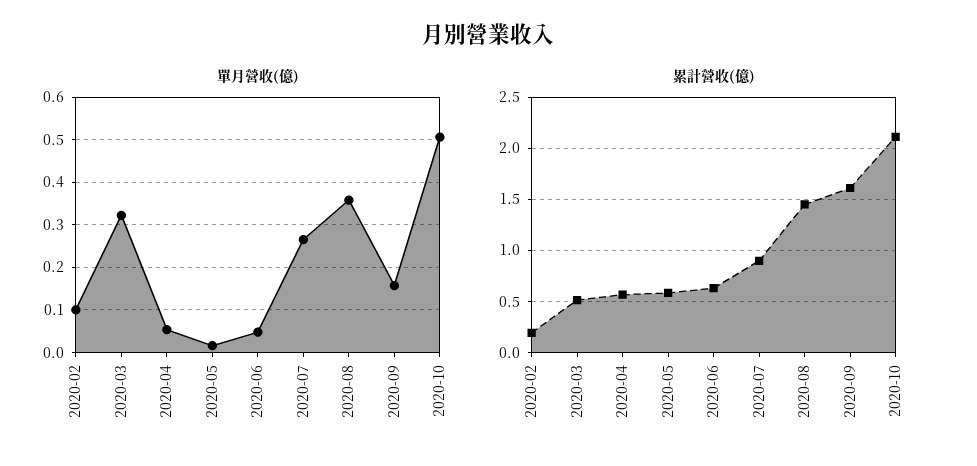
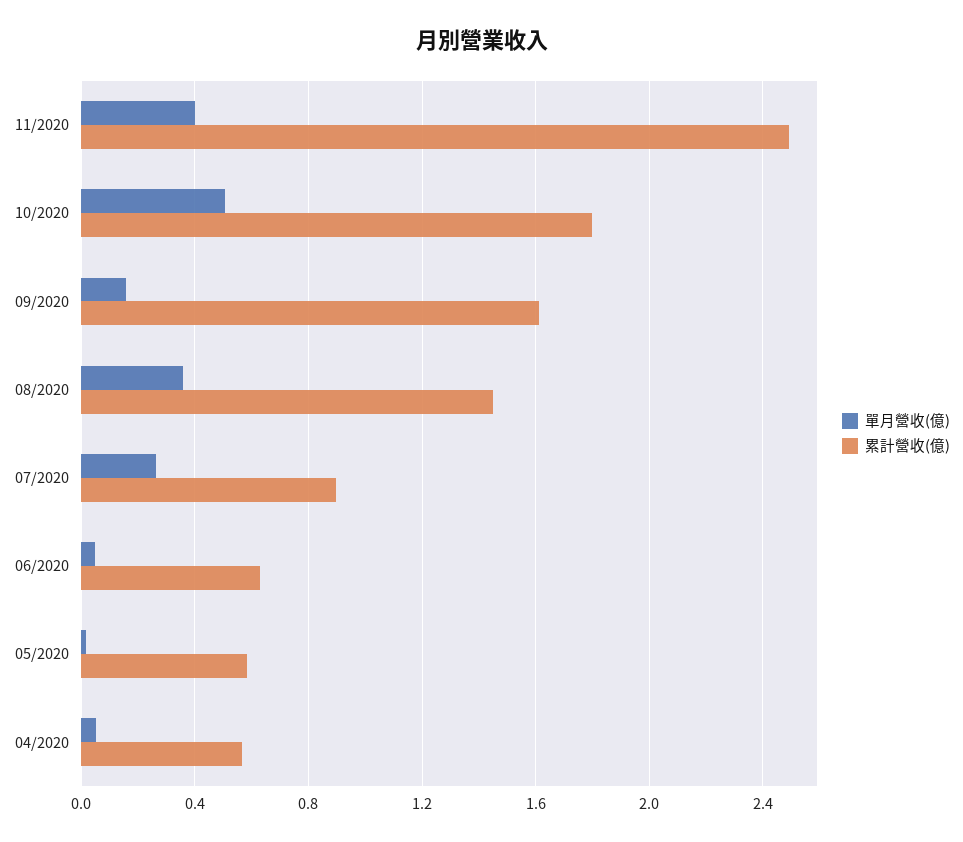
單月營收(億), 2020-02: 0.1 -> none
單月營收(億), 2020-03: 0.32 -> none
累計營收(億), 2020-02: 0.2 -> none
累計營收(億), 2020-03: 0.5 -> none
累計營收(億), 2020-10: 2.1 -> 1.8
單月營收(億), 11/2020: none -> 0.4
累計營收(億), 11/2020: none -> 2.5

